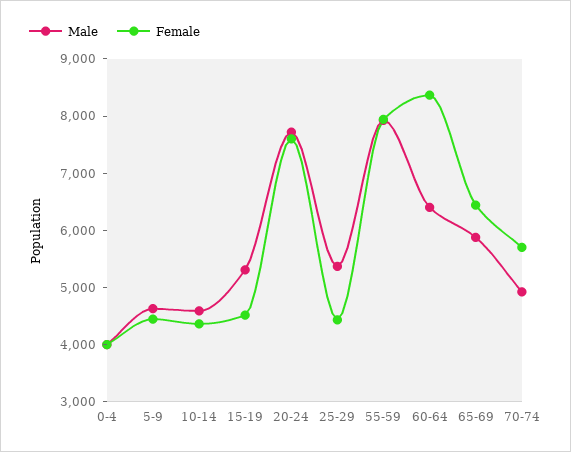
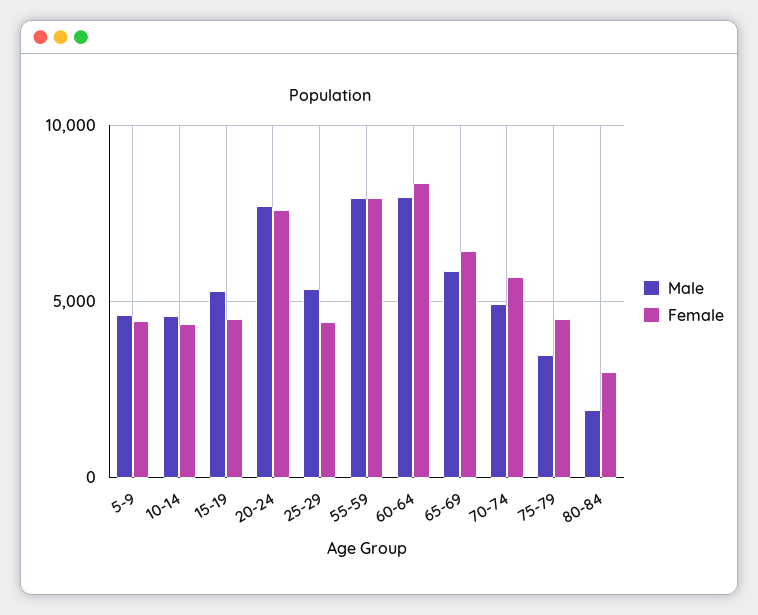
Male, 0-4: 4000 -> none
Female, 0-4: 4000 -> none
Male, 60-64: 6400 -> 8000
Male, 75-79: none -> 3500
Female, 75-79: none -> 4500
Male, 80-84: none -> 2000
Female, 80-84: none -> 3000

